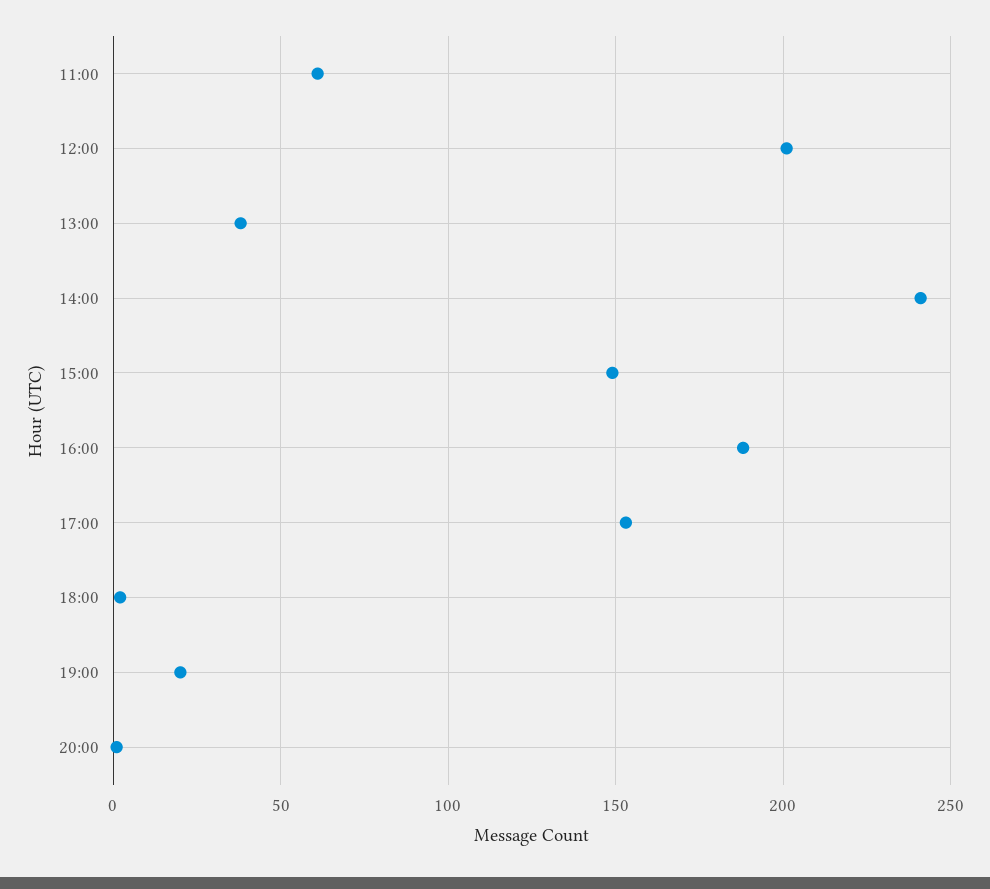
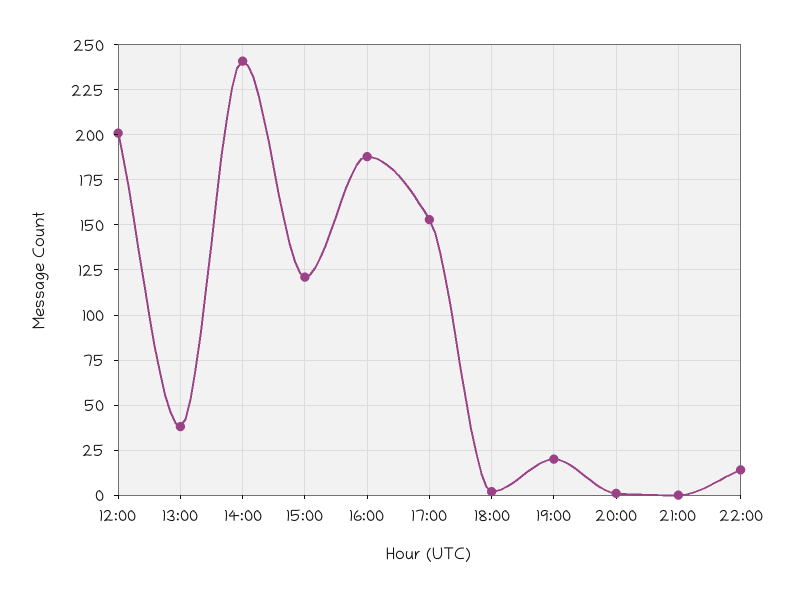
11:00: 60 -> none
15:00: 150 -> 120
21:00: none -> 0
22:00: none -> 15

